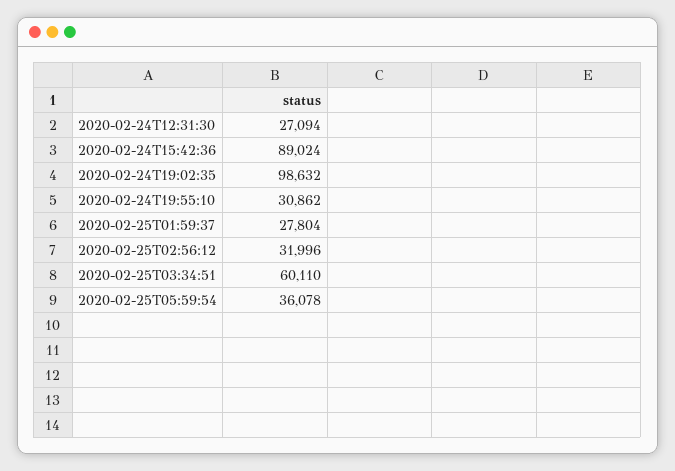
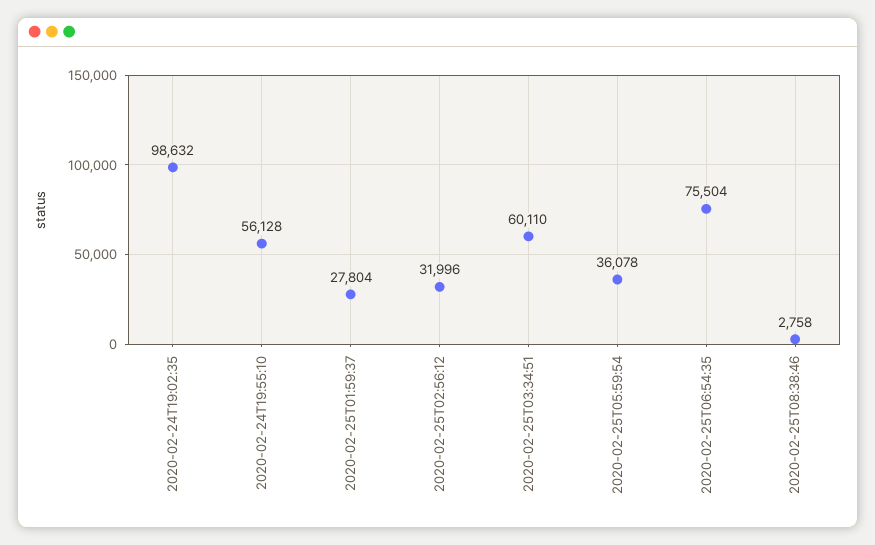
2020-02-24T12:31:30: 27094 -> none
2020-02-24T15:42:36: 89024 -> none
2020-02-24T19:55:10: 30862 -> 56128
2020-02-25T06:54:35: none -> 75504
2020-02-25T08:38:46: none -> 2758

